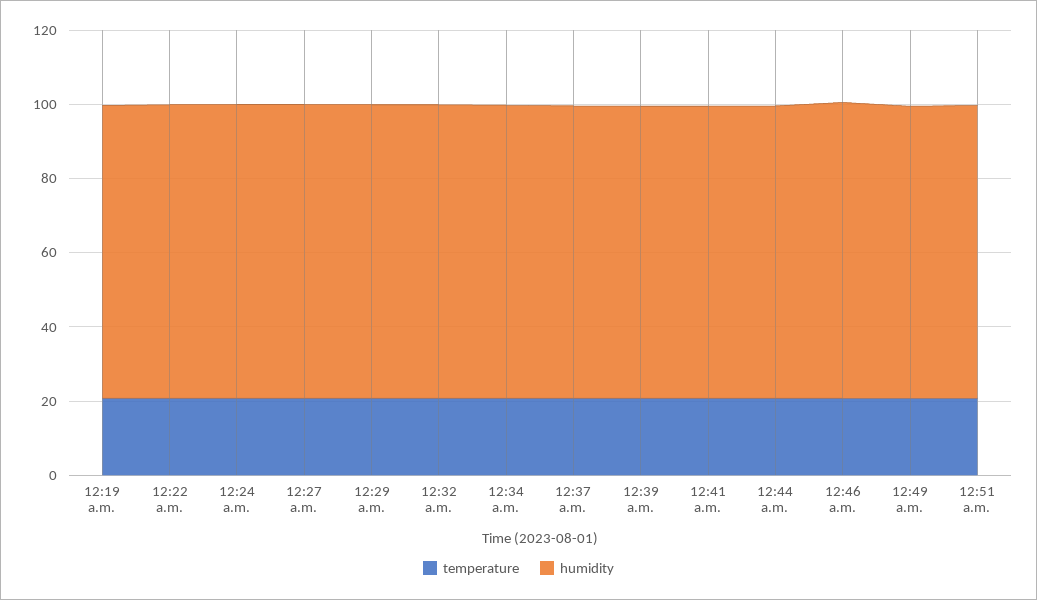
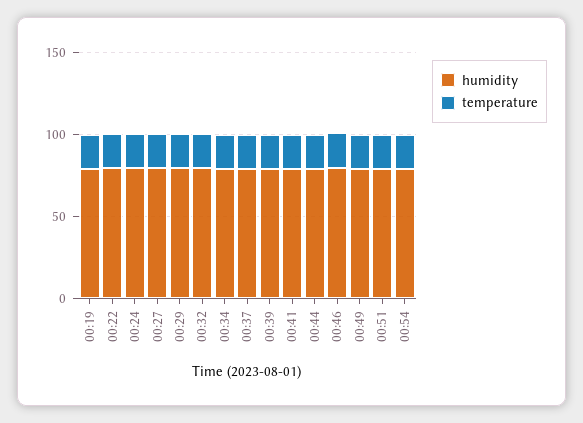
humidity, 00:54: none -> 80
temperature, 00:54: none -> 20

